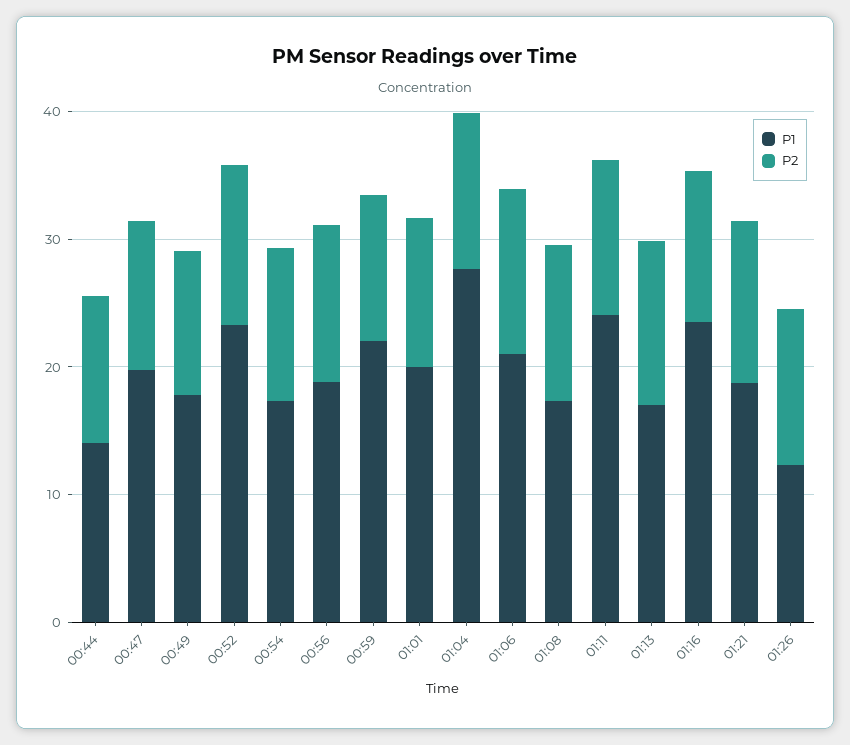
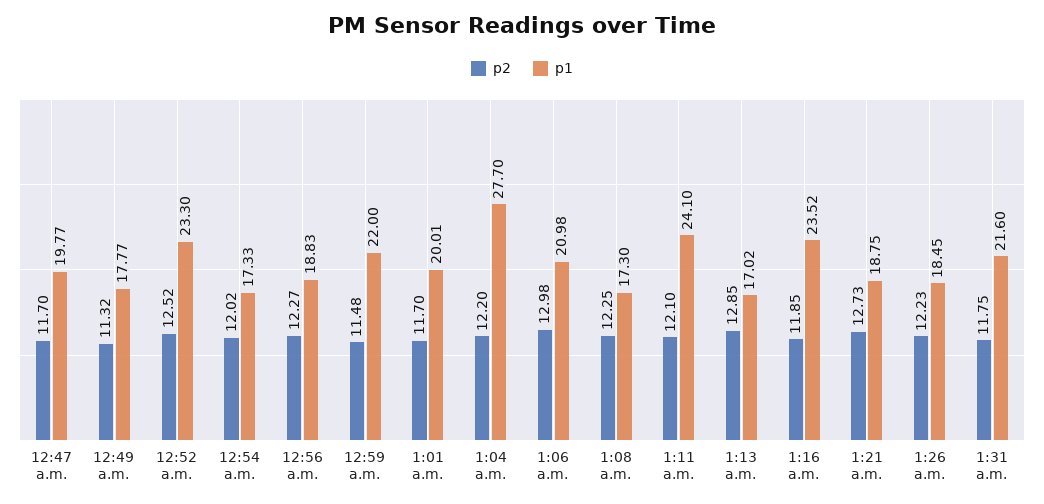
P1, 00:44: 14 -> none
P2, 00:44: 12 -> none
P1, 01:26: 12 -> 18.45
P2, 1:31 a.m.: none -> 11.75
P1, 1:31 a.m.: none -> 21.6

